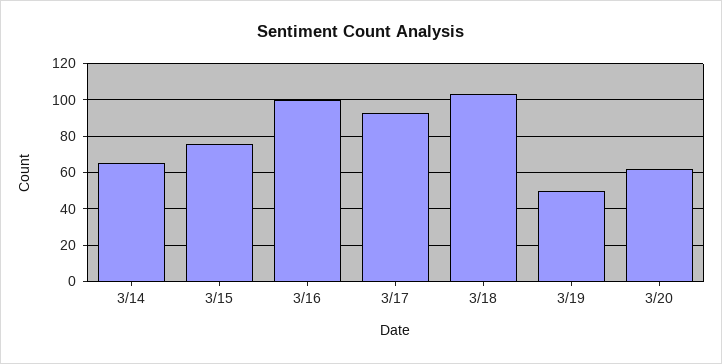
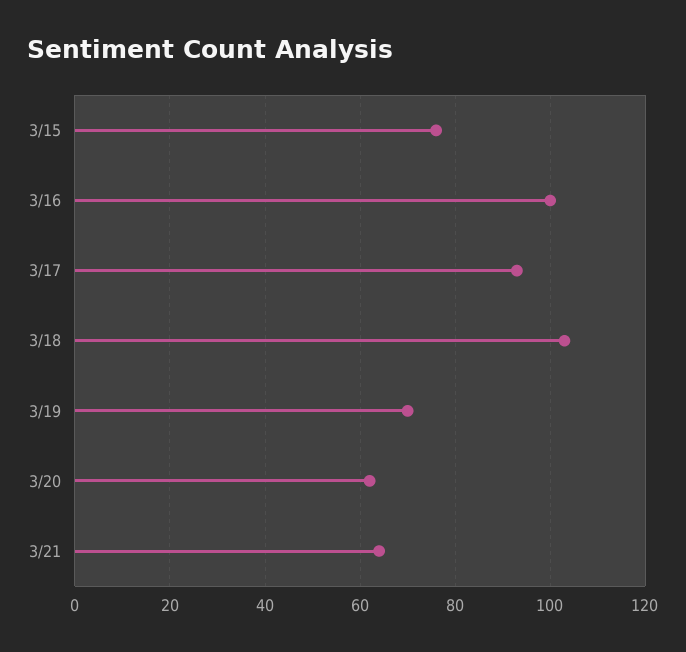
3/14: 65 -> none
3/19: 50 -> 70
3/21: none -> 65

